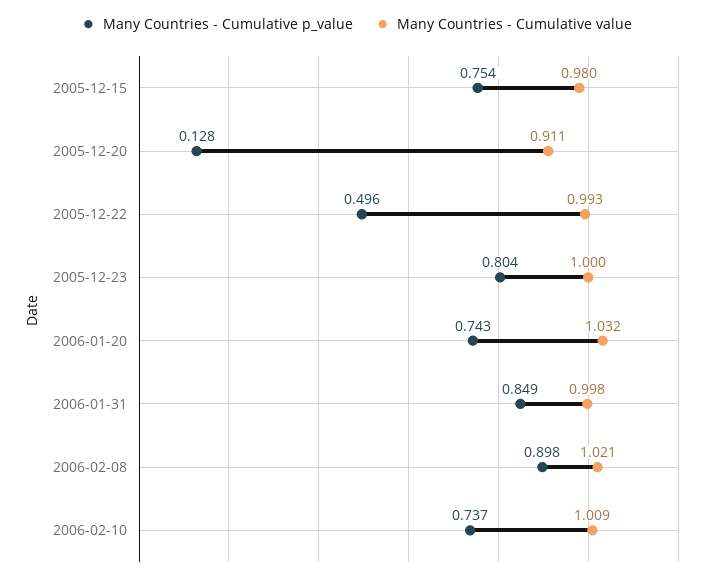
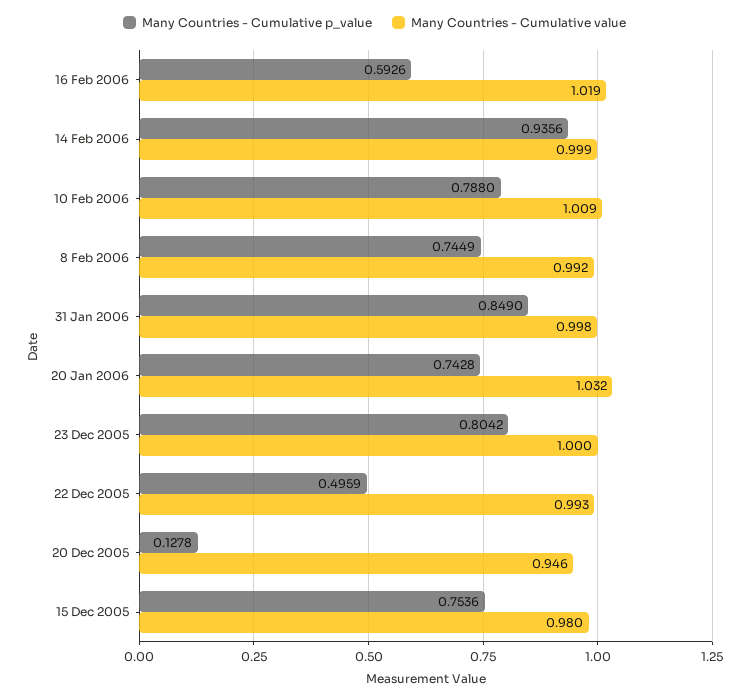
Many Countries - Cumulative value, 2005-12-20: 0.911 -> 0.946
Many Countries - Cumulative p_value, 2006-02-08: 0.898 -> 0.7449
Many Countries - Cumulative value, 2006-02-08: 1.021 -> 0.992
Many Countries - Cumulative p_value, 2006-02-10: 0.737 -> 0.788
Many Countries - Cumulative p_value, 16 Feb 2006: none -> 0.5926
Many Countries - Cumulative value, 16 Feb 2006: none -> 1.019
Many Countries - Cumulative p_value, 14 Feb 2006: none -> 0.9356
Many Countries - Cumulative value, 14 Feb 2006: none -> 0.999

